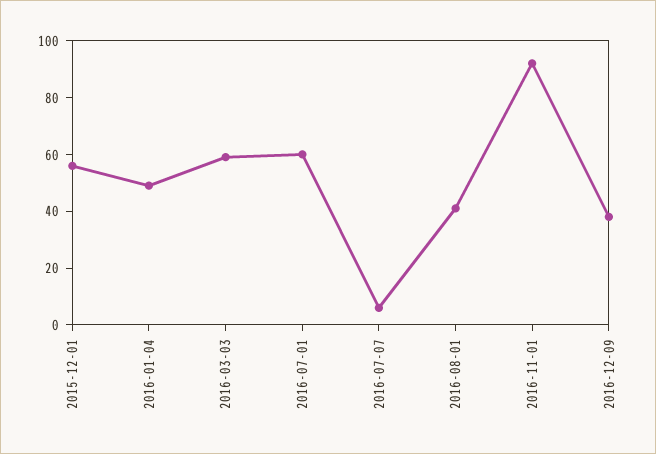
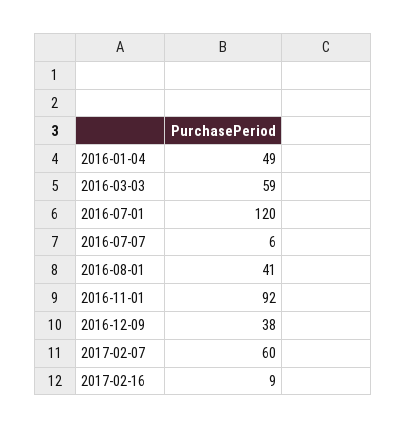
2015-12-01: 55 -> none
2016-07-01: 60 -> 120
2017-02-07: none -> 60
2017-02-16: none -> 9

